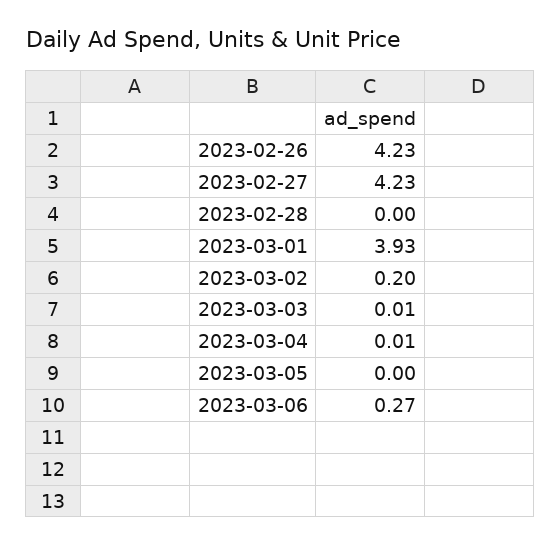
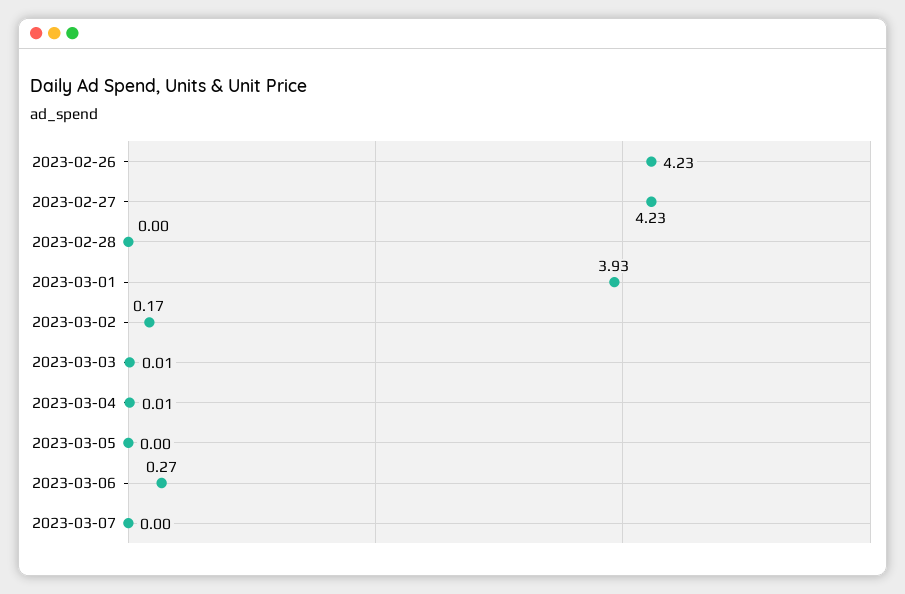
2023-03-02: 0.2 -> 0.17
2023-03-07: none -> 0

